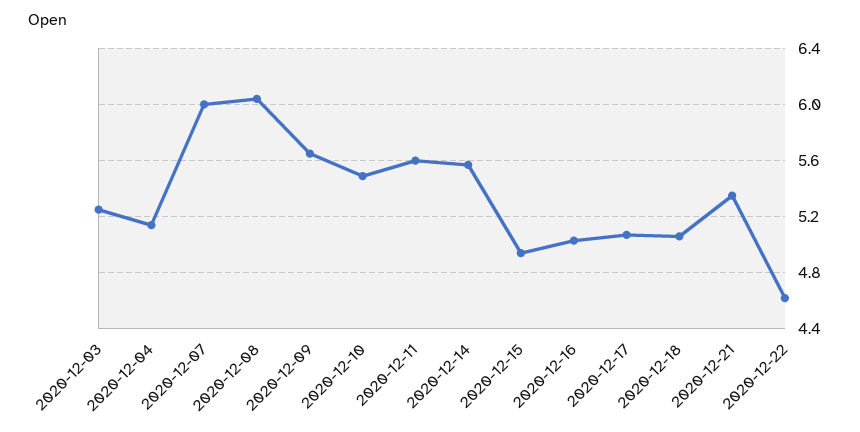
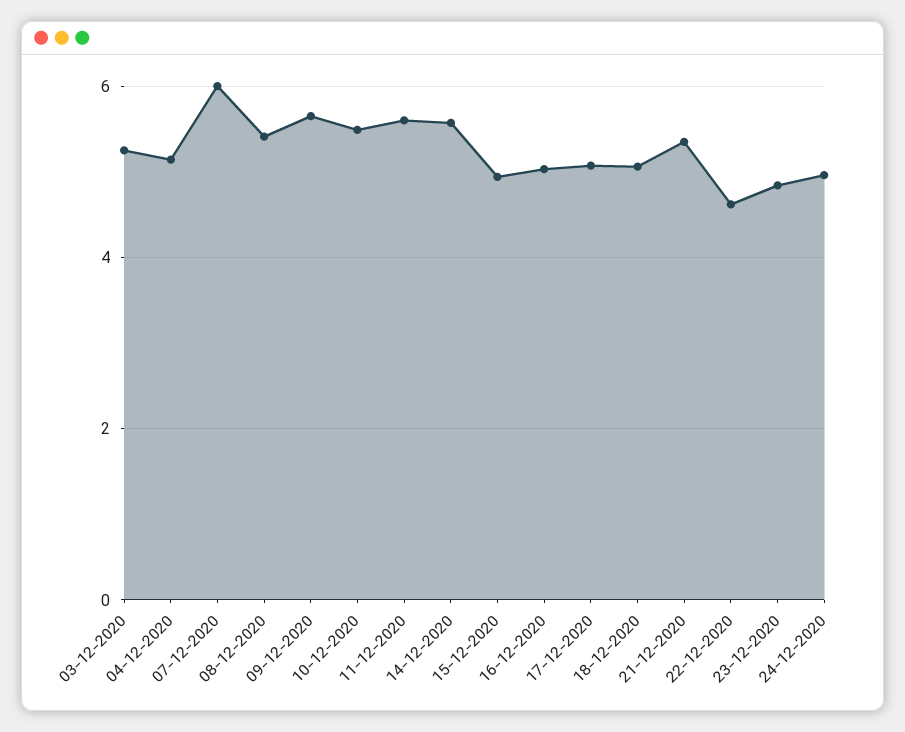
2020-12-08: 6.05 -> 5.4
23-12-2020: none -> 4.8
24-12-2020: none -> 5

